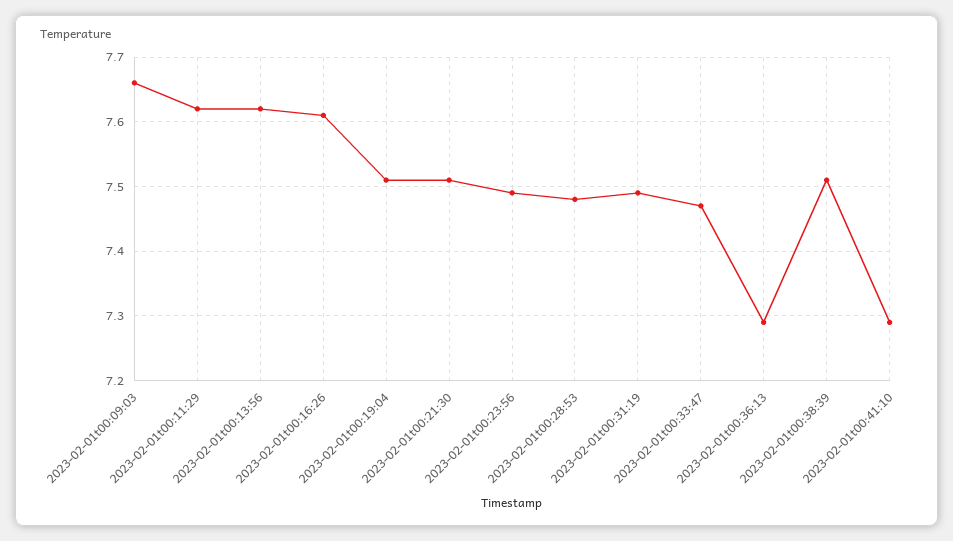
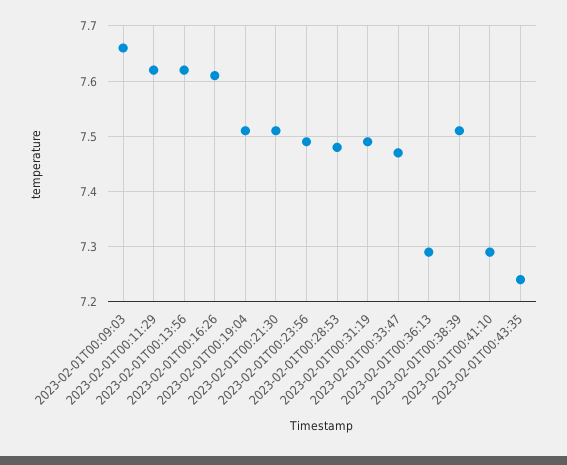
2023-02-01T00:43:35: none -> 7.25

